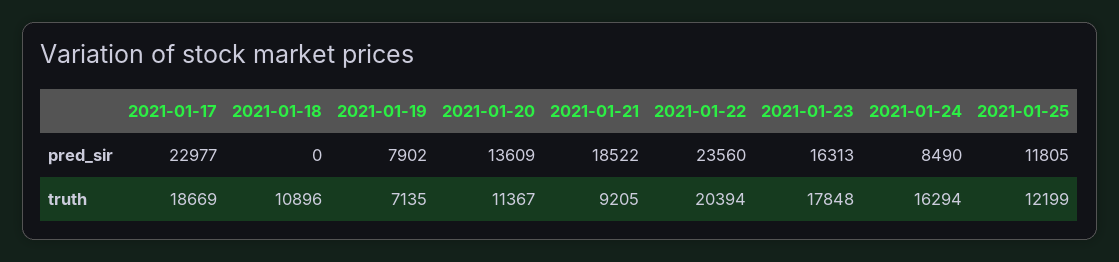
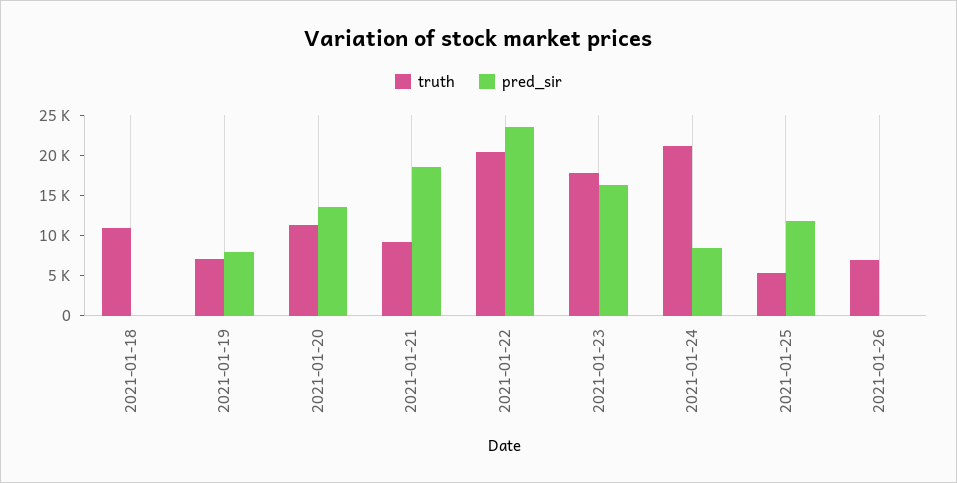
pred_sir, 2021-01-17: 22977 -> none
truth, 2021-01-17: 18669 -> none
truth, 2021-01-24: 16294 -> 21000
truth, 2021-01-25: 12199 -> 5000
truth, 2021-01-26: none -> 7000
pred_sir, 2021-01-26: none -> 0

